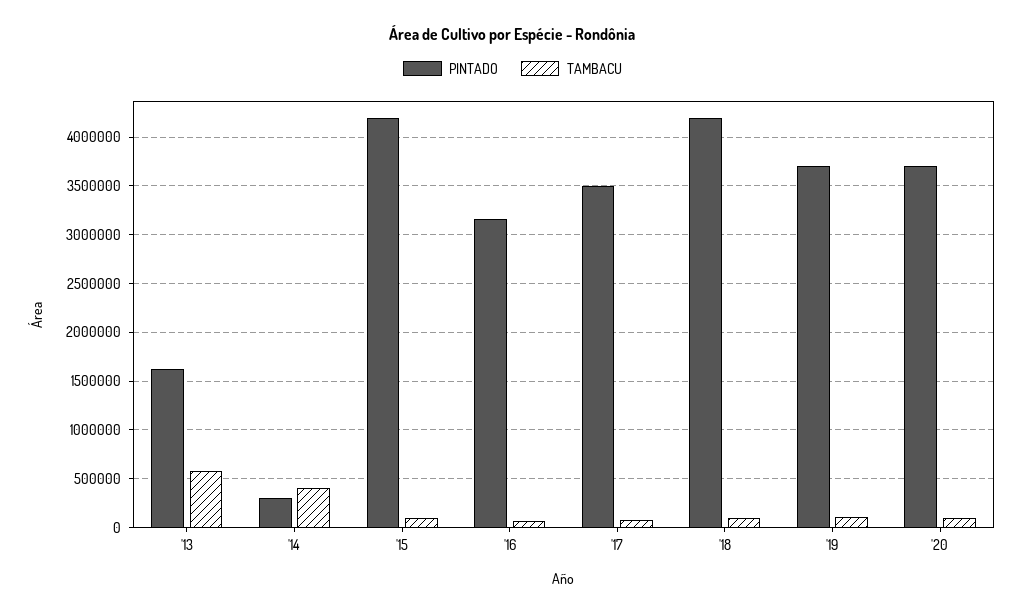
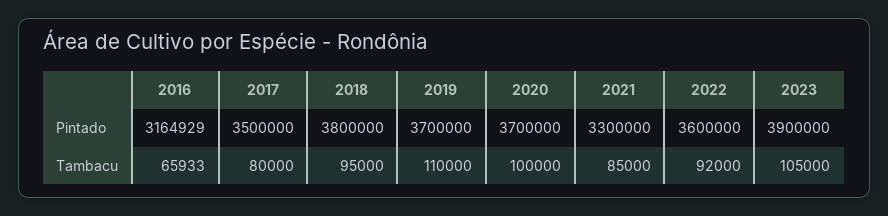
PINTADO, '13: 1600000 -> none
TAMBACU, '13: 600000 -> none
PINTADO, '14: 300000 -> none
TAMBACU, '14: 400000 -> none
PINTADO, '15: 4200000 -> none
TAMBACU, '15: 100000 -> none
PINTADO, '18: 4200000 -> 3800000
PINTADO, 2021: none -> 3300000
PINTADO, 2022: none -> 3600000
PINTADO, 2023: none -> 3900000
TAMBACU, 2021: none -> 85000
TAMBACU, 2022: none -> 92000
TAMBACU, 2023: none -> 105000

